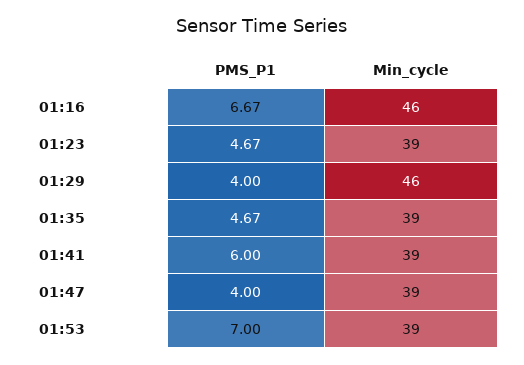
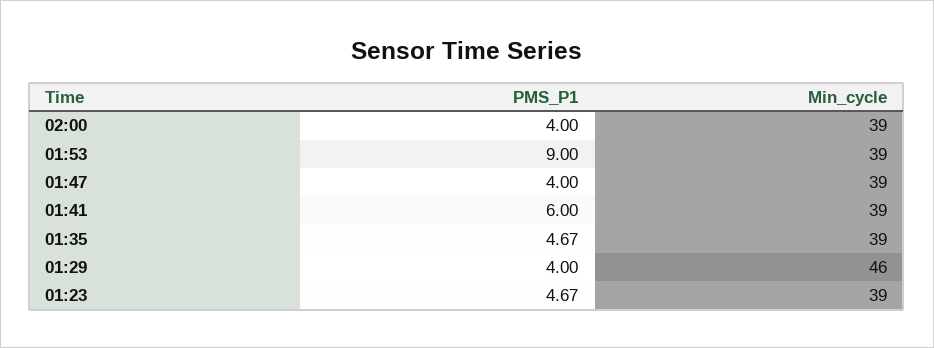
PMS_P1, 01:16: 6.67 -> none
Min_cycle, 01:16: 46 -> none
PMS_P1, 01:53: 7 -> 9
PMS_P1, 02:00: none -> 4
Min_cycle, 02:00: none -> 39

